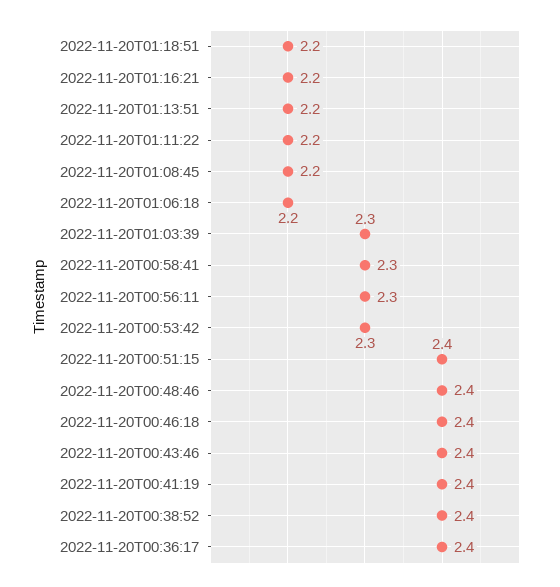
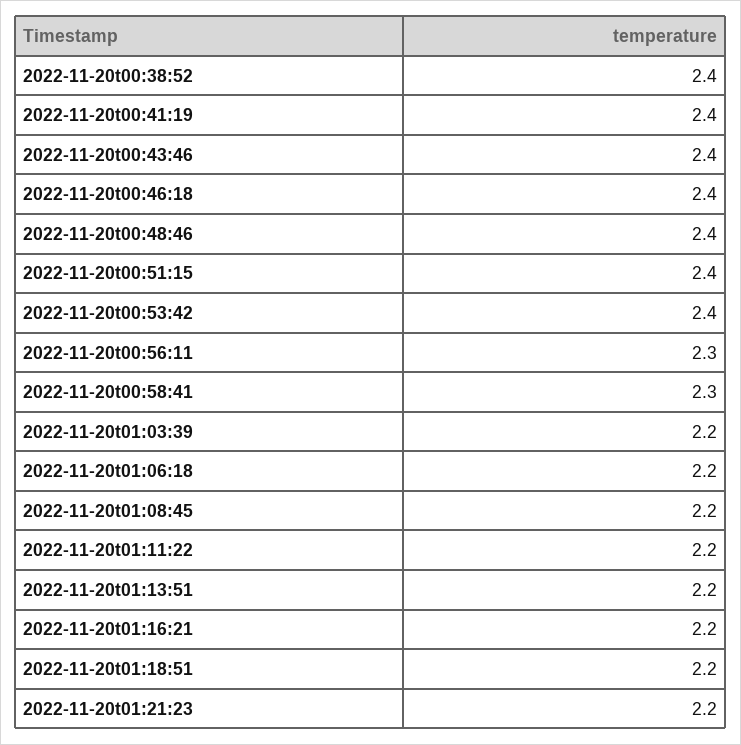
2022-11-20T01:03:39: 2.3 -> 2.2
2022-11-20T00:53:42: 2.3 -> 2.4
2022-11-20T00:36:17: 2.4 -> none
2022-11-20t01:21:23: none -> 2.2

